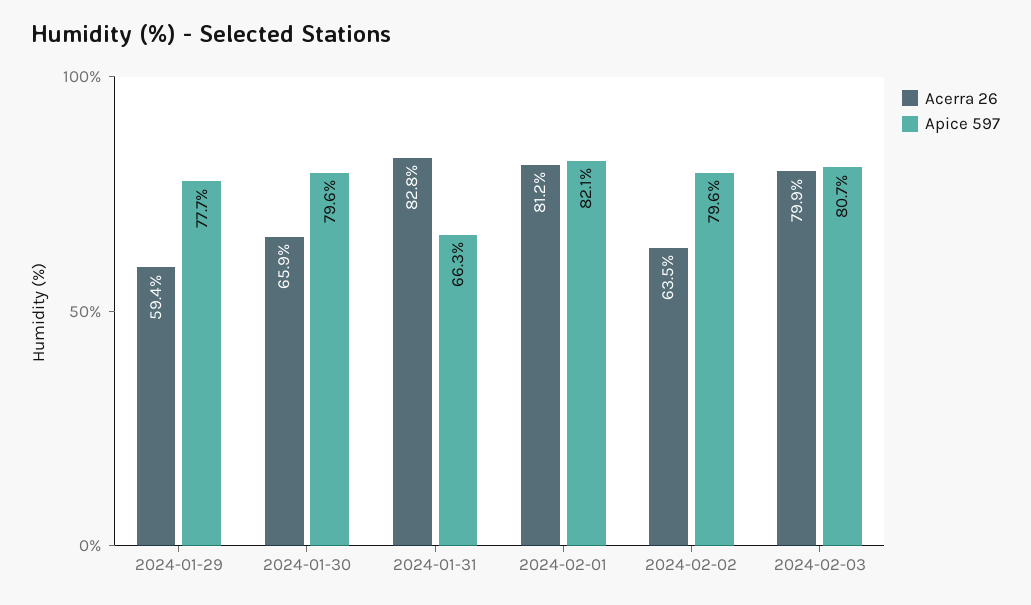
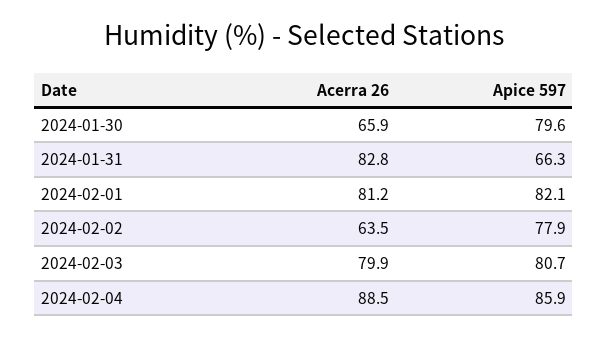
Acerra 26, 2024-01-29: 59.4 -> none
Apice 597, 2024-01-29: 77.7 -> none
Apice 597, 2024-02-02: 79.6 -> 77.9
Acerra 26, 2024-02-04: none -> 88.5
Apice 597, 2024-02-04: none -> 85.9

